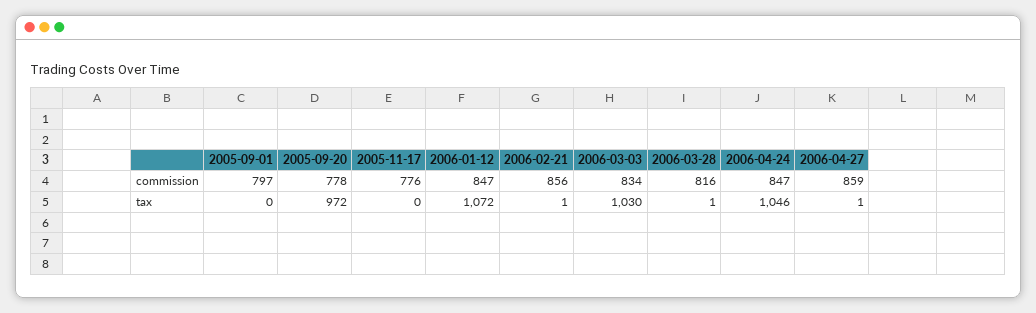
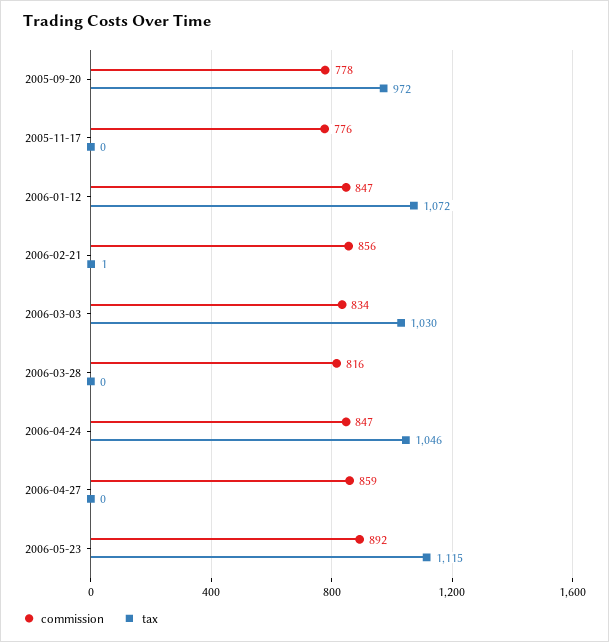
commission, 2005-09-01: 797 -> none
tax, 2005-09-01: 0 -> none
tax, 2006-03-28: 1 -> 0
tax, 2006-04-27: 1 -> 0
commission, 2006-05-23: none -> 892
tax, 2006-05-23: none -> 1115

